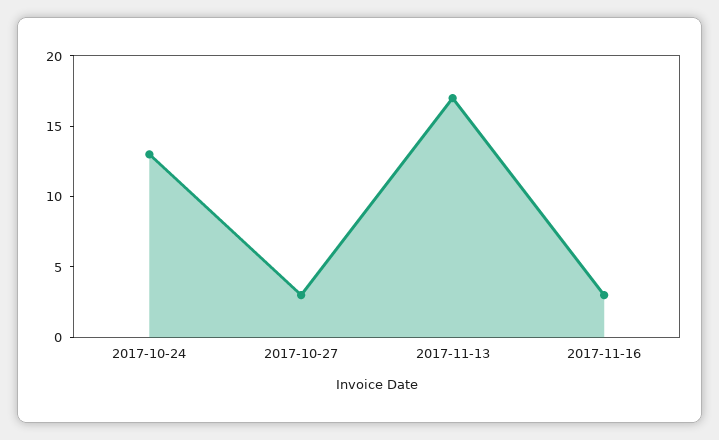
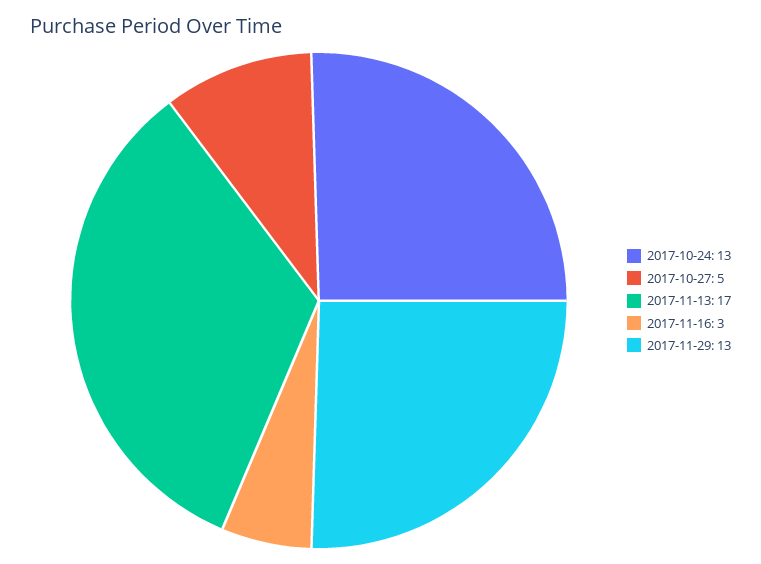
2017-10-27: 3 -> 5
2017-11-29: none -> 13

